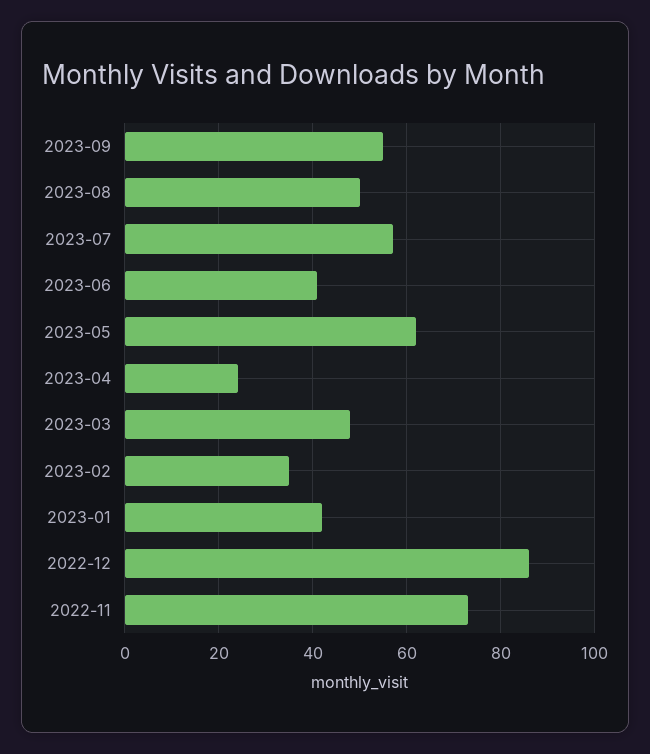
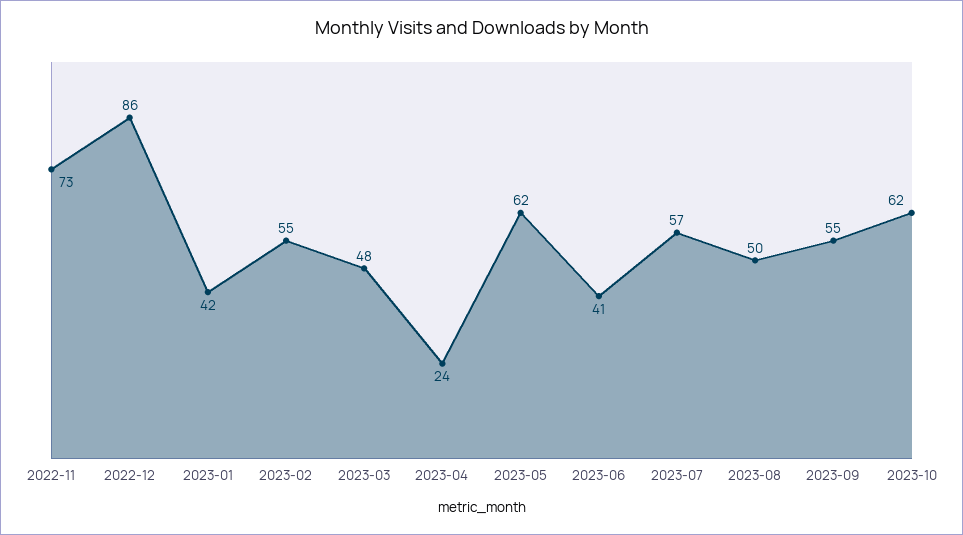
2023-02: 35 -> 55
2023-10: none -> 62

